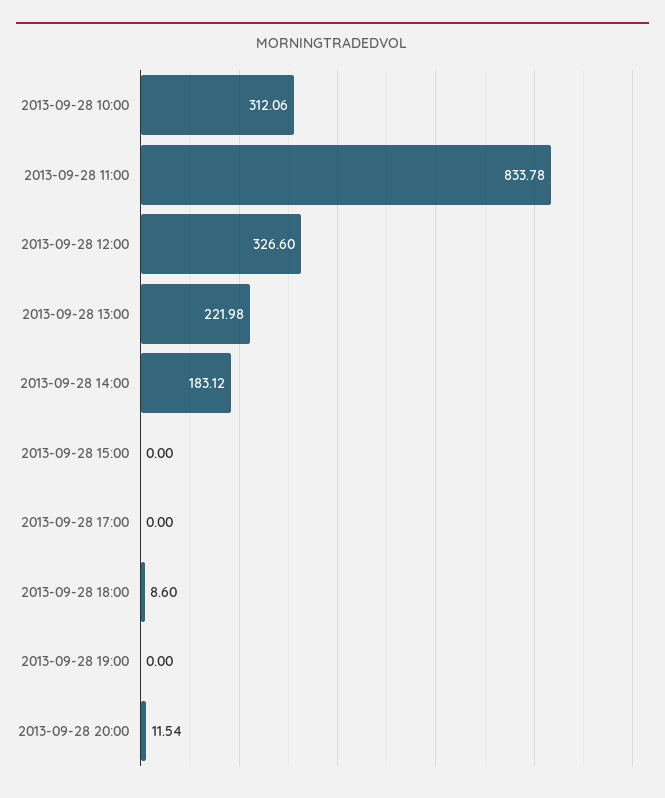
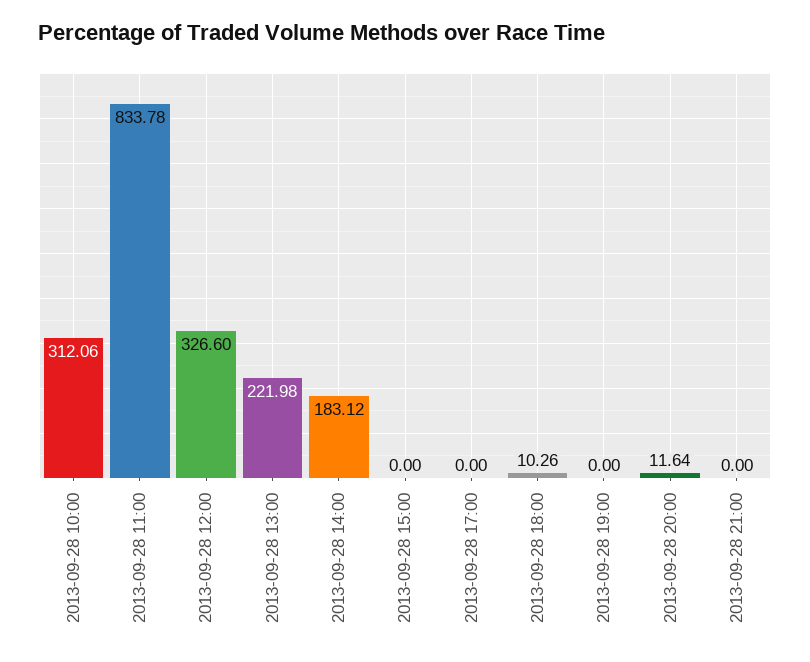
2013-09-28 18:00: 8.6 -> 10.26
2013-09-28 20:00: 11.54 -> 11.64
2013-09-28 21:00: none -> 0

